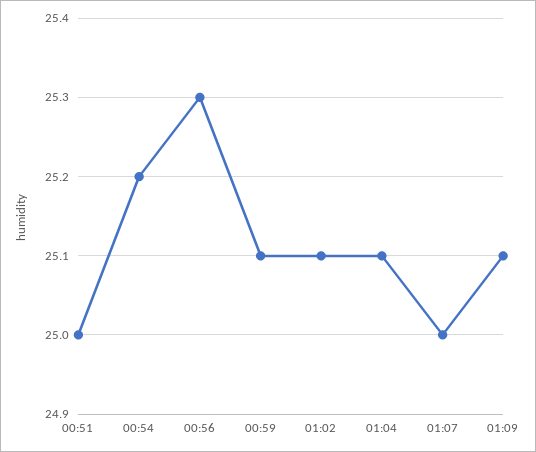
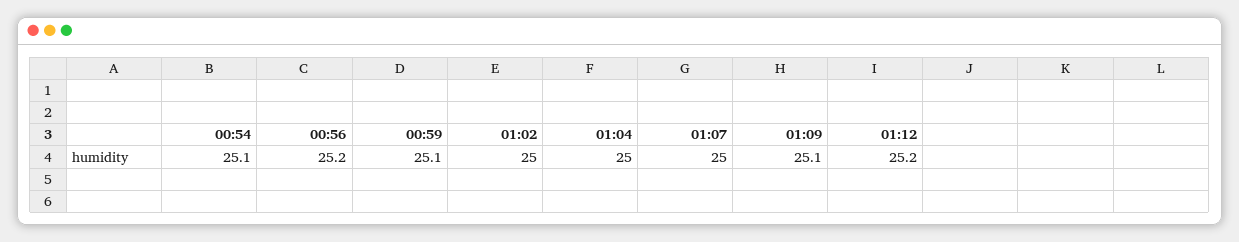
00:51: 25 -> none
00:54: 25.2 -> 25.1
00:56: 25.3 -> 25.2
01:02: 25.1 -> 25
01:04: 25.1 -> 25
01:12: none -> 25.2

